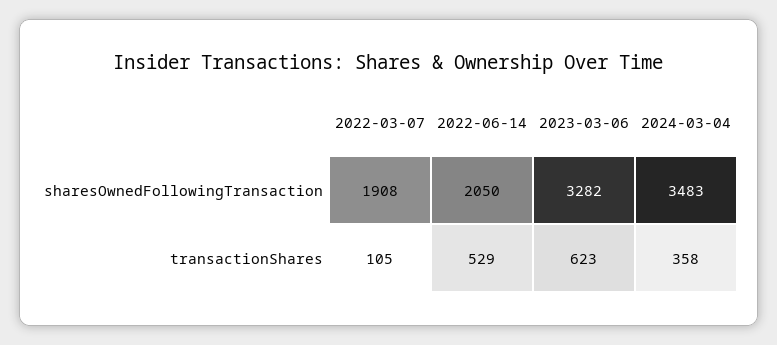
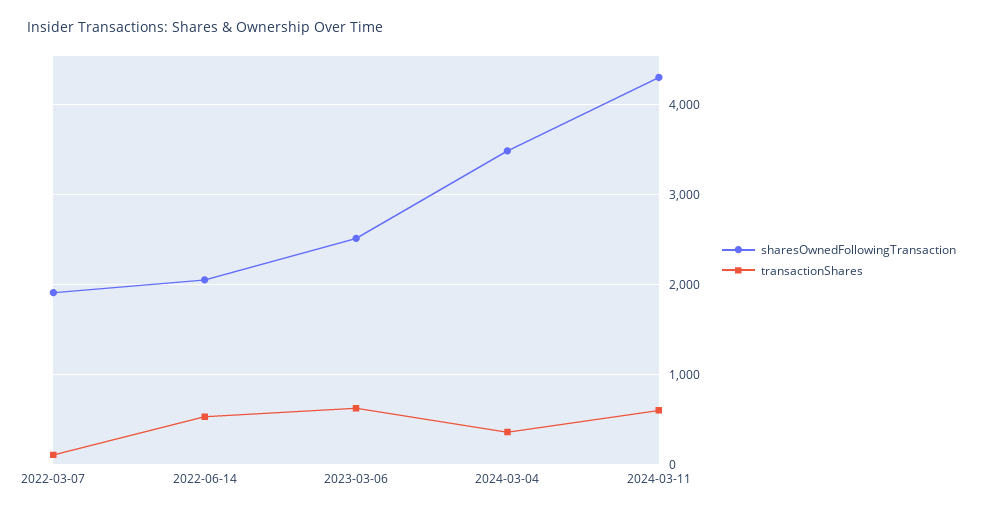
sharesOwnedFollowingTransaction, 2023-03-06: 3282 -> 2500
sharesOwnedFollowingTransaction, 2024-03-11: none -> 4300
transactionShares, 2024-03-11: none -> 600

